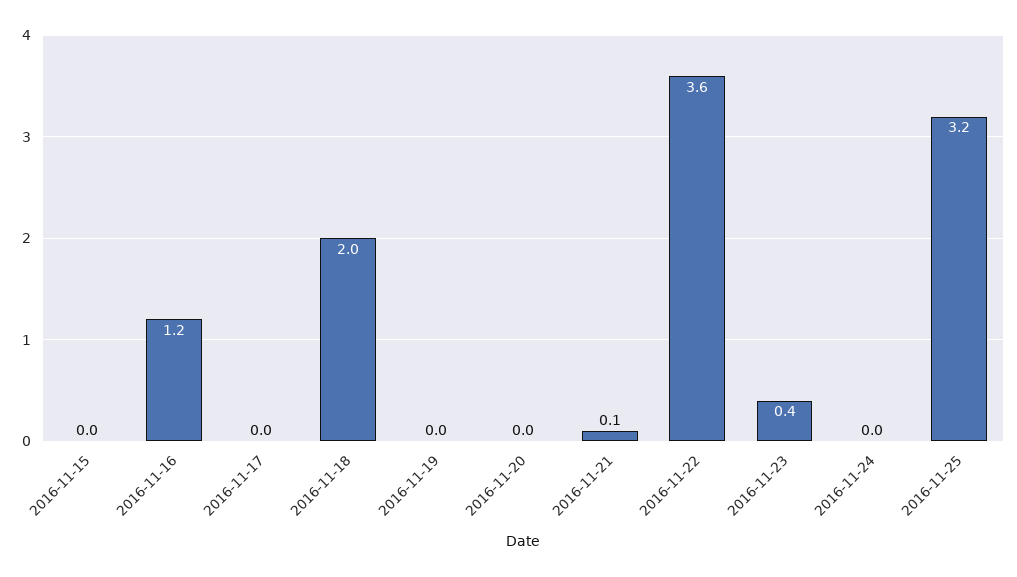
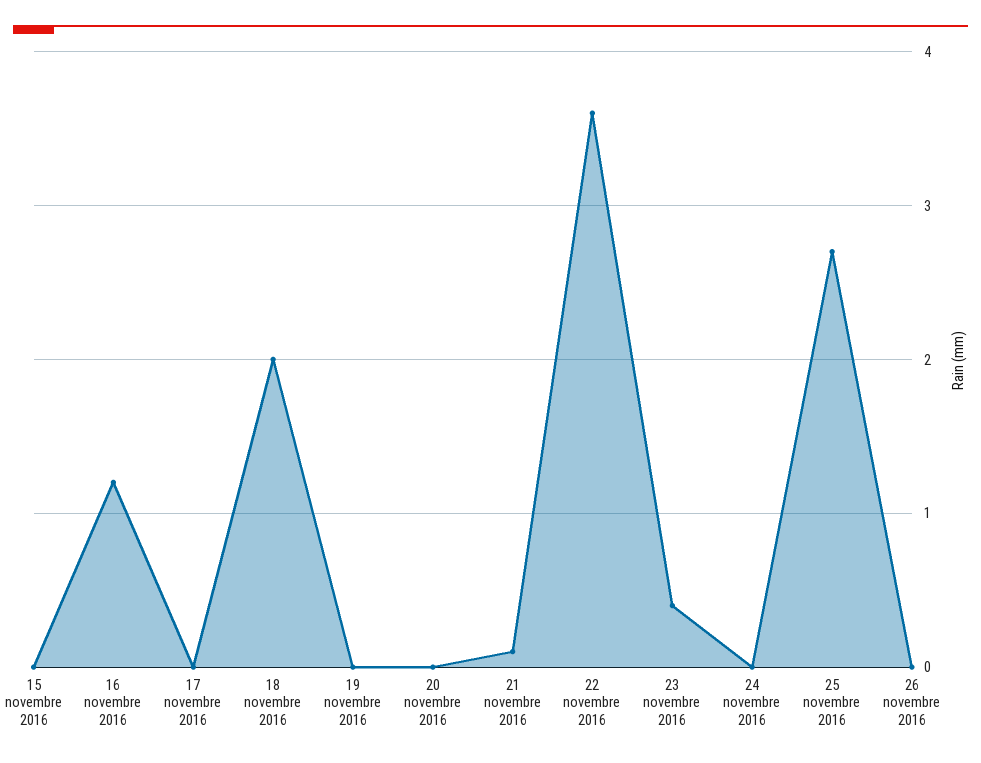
2016-11-25: 3.2 -> 2.7
26 novembre 2016: none -> 0

